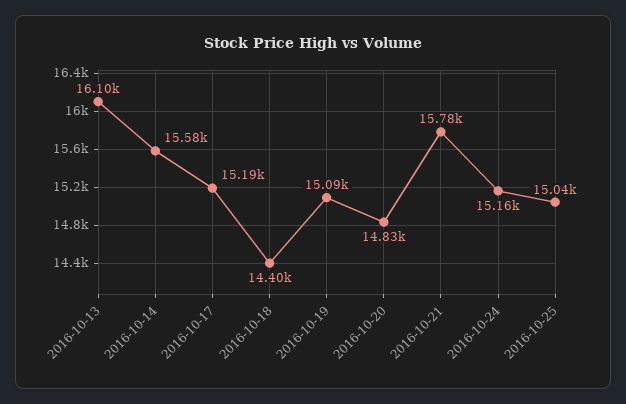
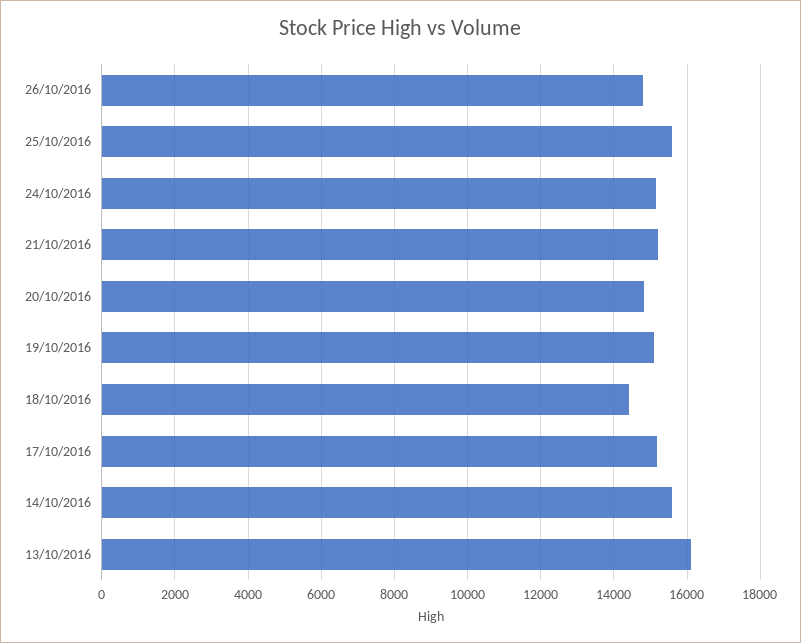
2016-10-21: 15780 -> 15200
2016-10-25: 15040 -> 15600
26/10/2016: none -> 14800

